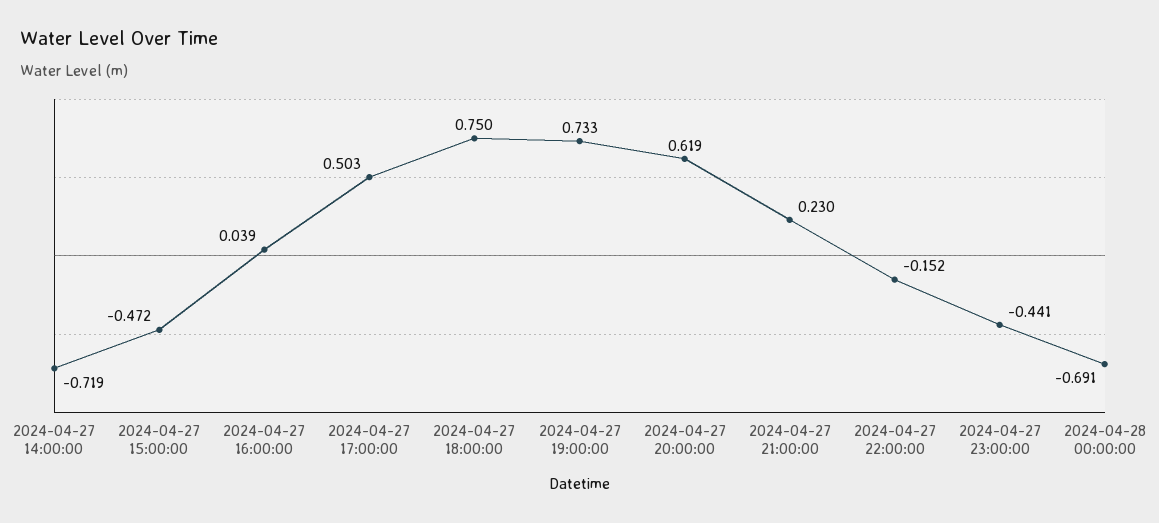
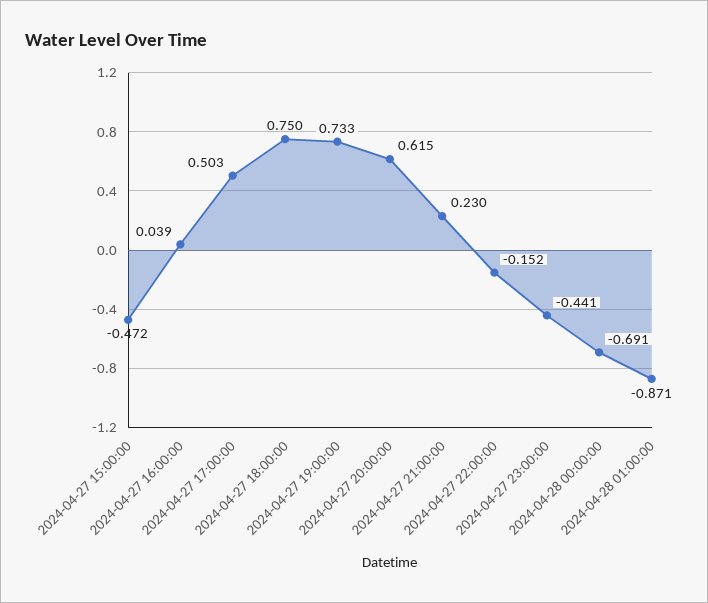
2024-04-27 14:00:00: -0.719 -> none
2024-04-27 20:00:00: 0.619 -> 0.615
2024-04-28 01:00:00: none -> -0.871

